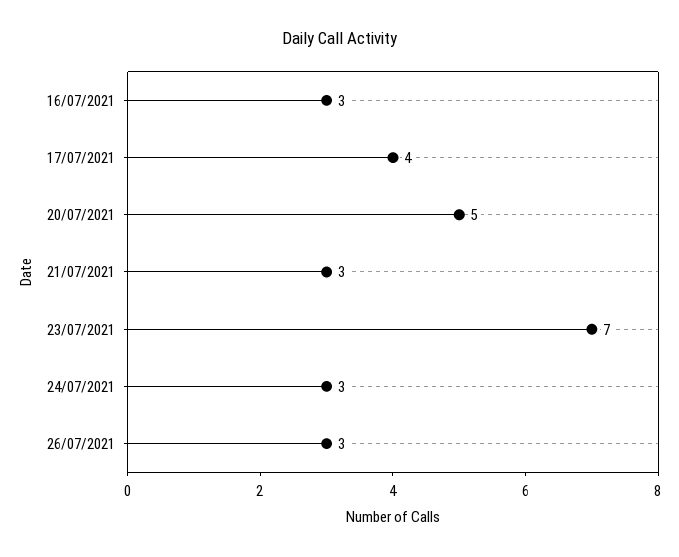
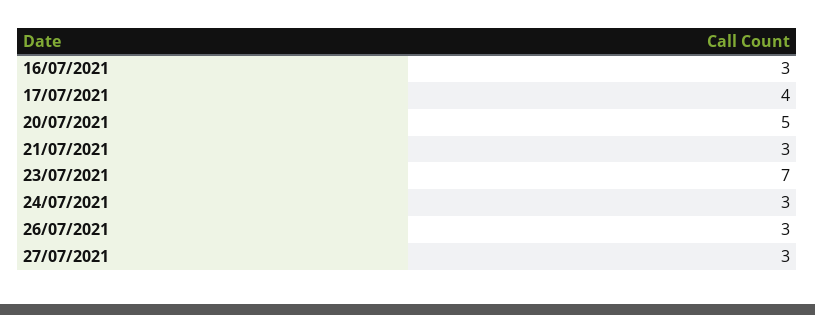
27/07/2021: none -> 3

